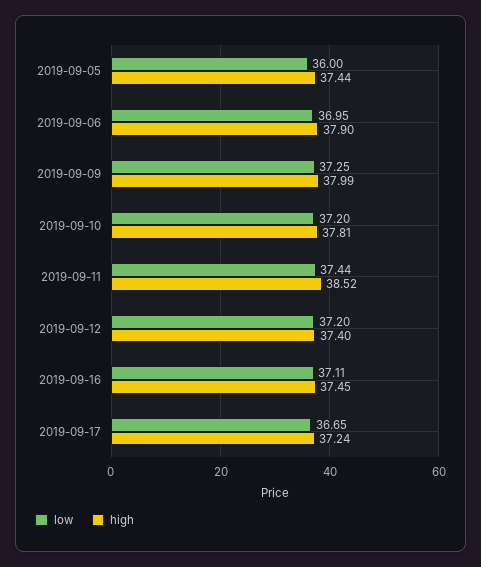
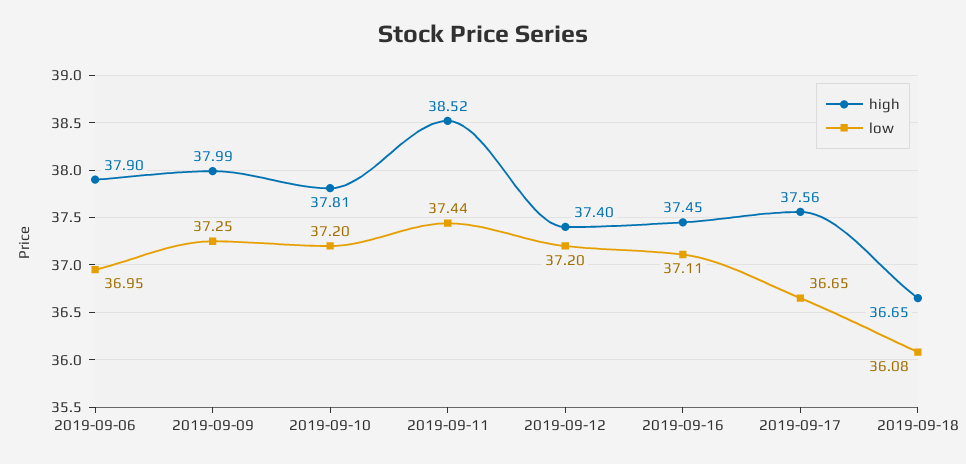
low, 2019-09-05: 36 -> none
high, 2019-09-05: 37.44 -> none
high, 2019-09-17: 37.24 -> 37.56
high, 2019-09-18: none -> 36.65
low, 2019-09-18: none -> 36.08

